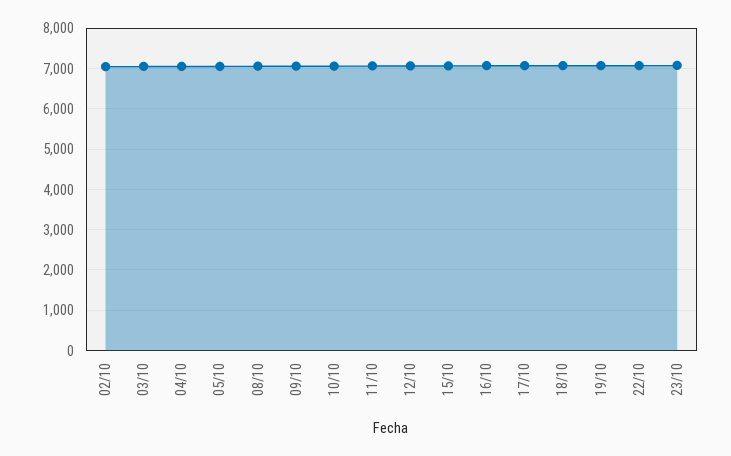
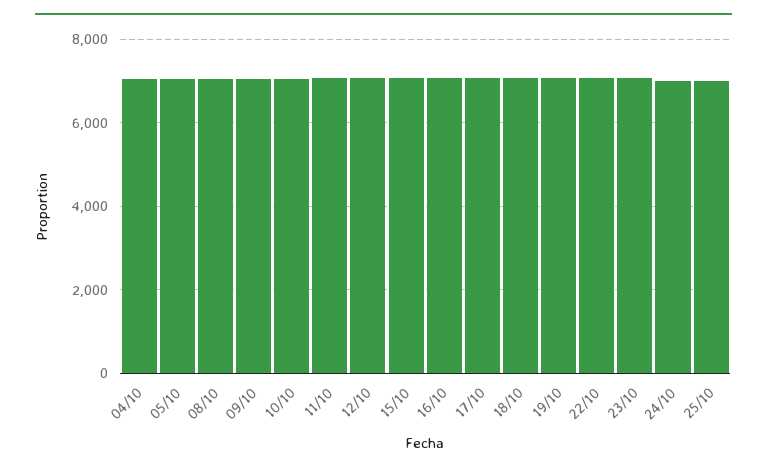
02/10: 7000 -> none
03/10: 7000 -> none
24/10: none -> 7000
25/10: none -> 7000

